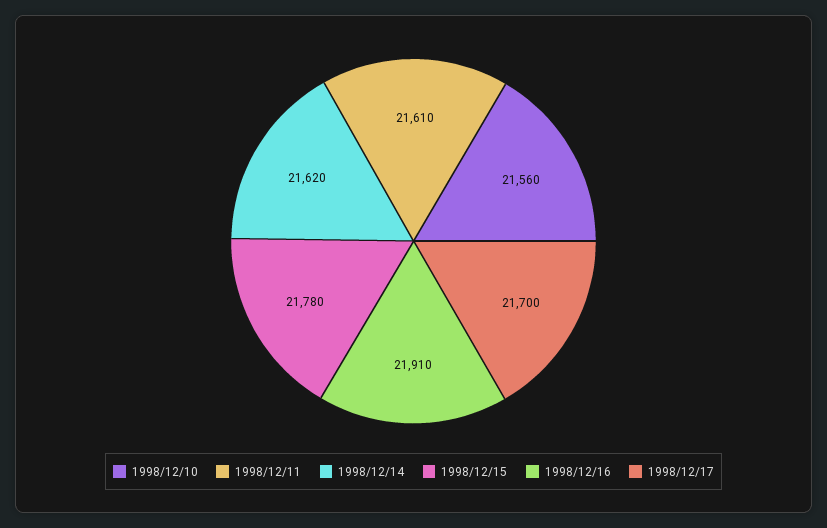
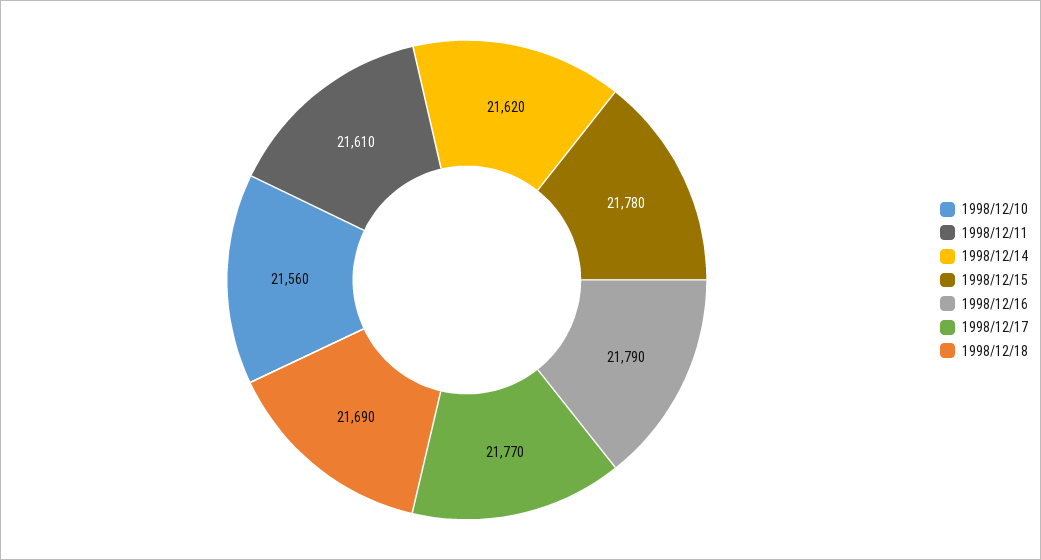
1998/12/16: 21910 -> 21790
1998/12/17: 21700 -> 21770
1998/12/18: none -> 21690

